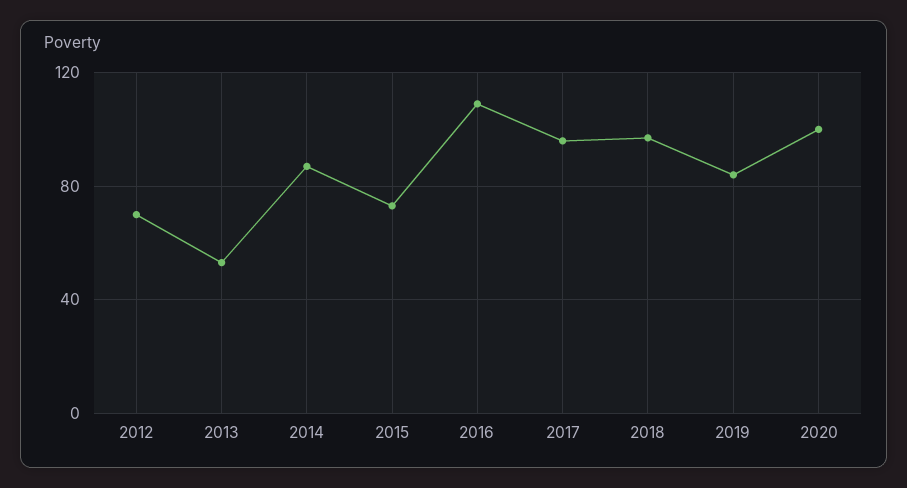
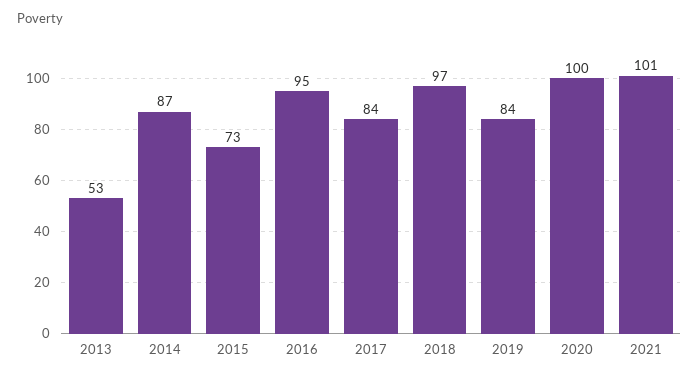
2012: 70 -> none
2016: 110 -> 95
2017: 95 -> 84
2021: none -> 101

